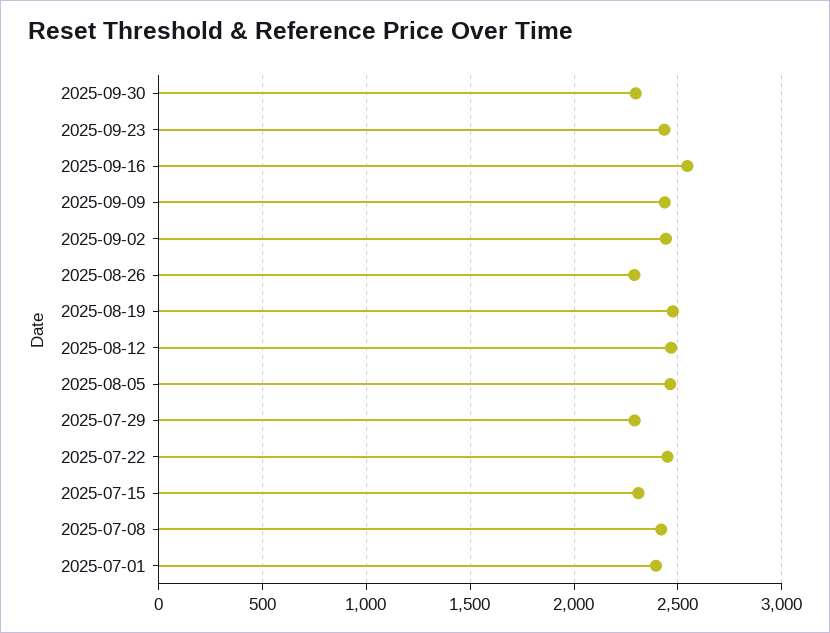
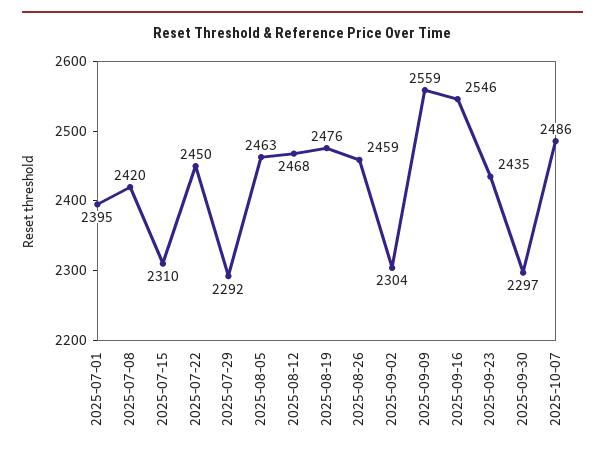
2025-09-09: 2450 -> 2559
2025-09-02: 2450 -> 2304
2025-08-26: 2300 -> 2459
2025-10-07: none -> 2486

